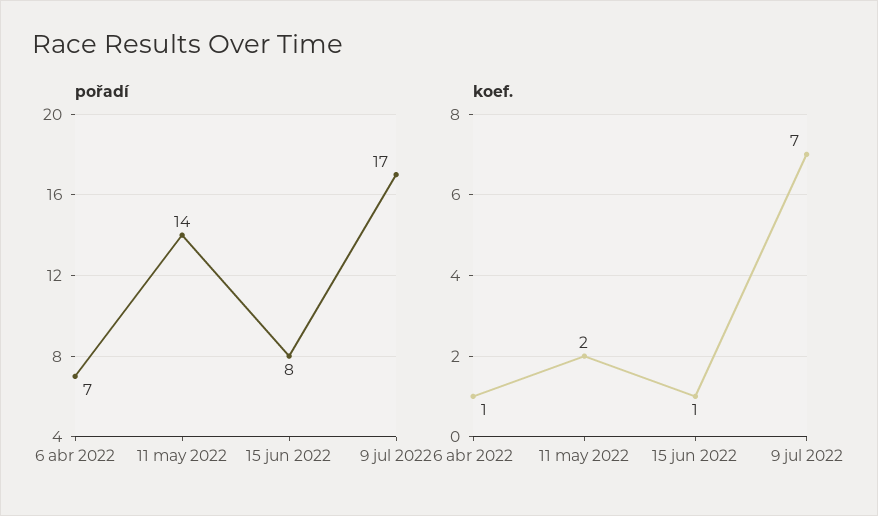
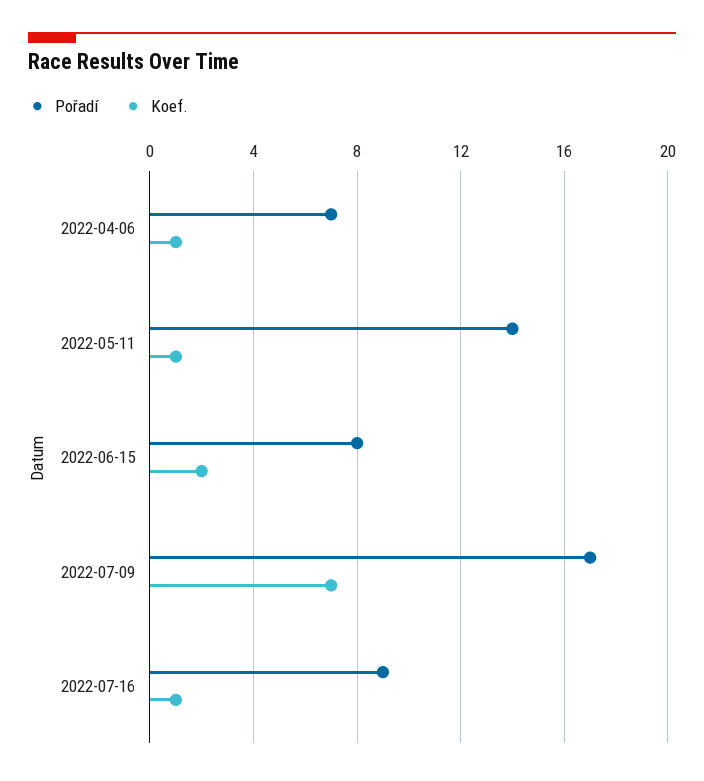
koef., 11 may 2022: 2 -> 1
koef., 15 jun 2022: 1 -> 2
pořadí, 2022-07-16: none -> 9
koef., 2022-07-16: none -> 1

